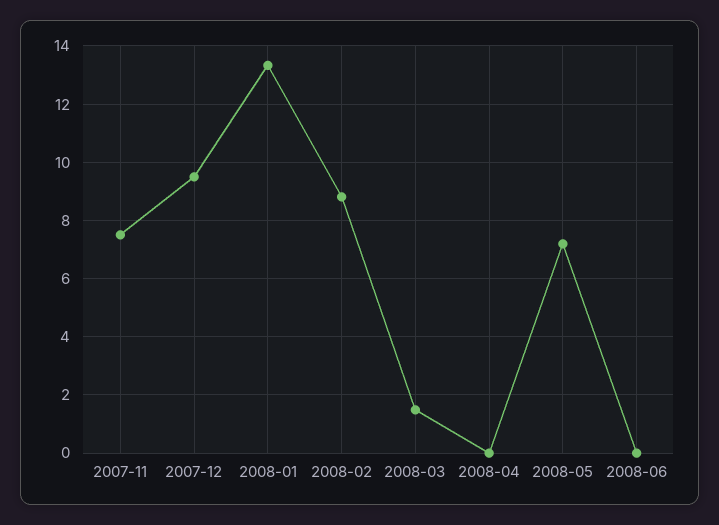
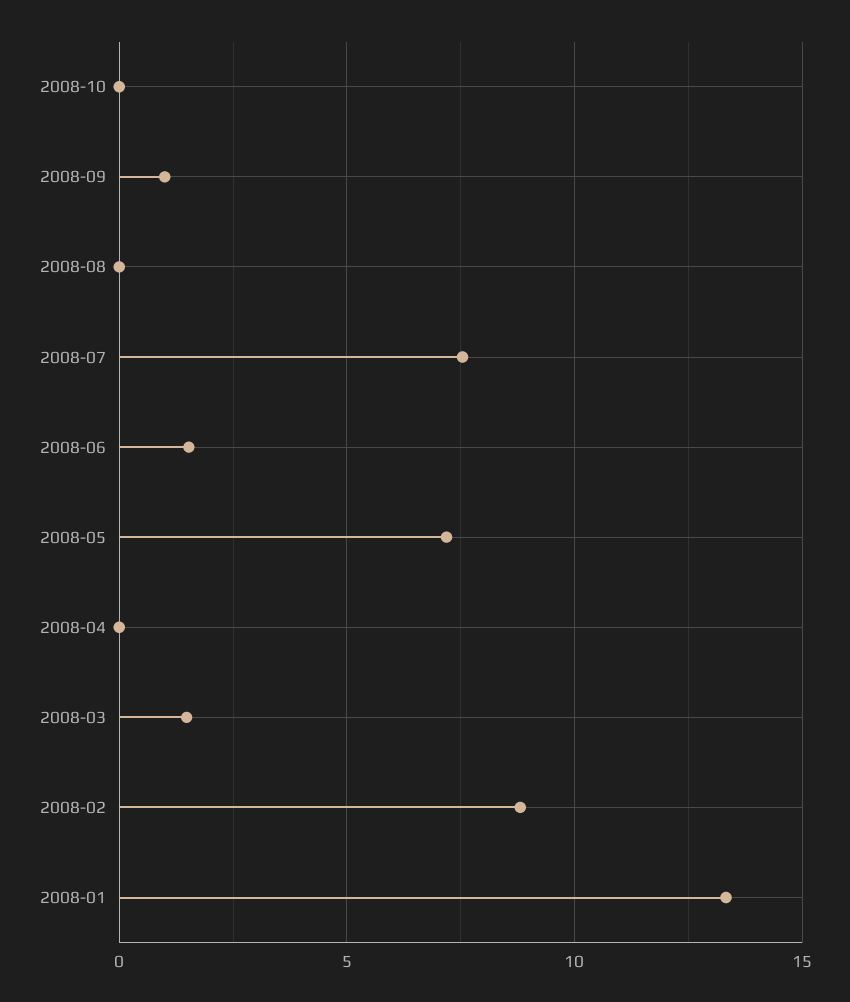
2007-11: 7.5 -> none
2007-12: 9.5 -> none
2008-06: 0 -> 1.5
2008-10: none -> 0
2008-09: none -> 1
2008-08: none -> 0
2008-07: none -> 7.5

